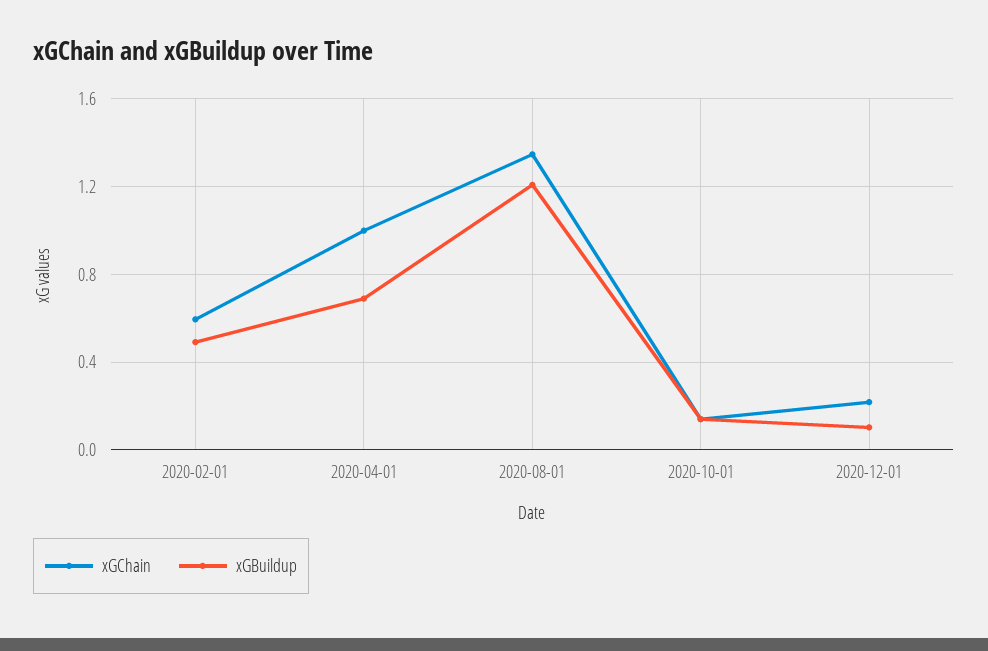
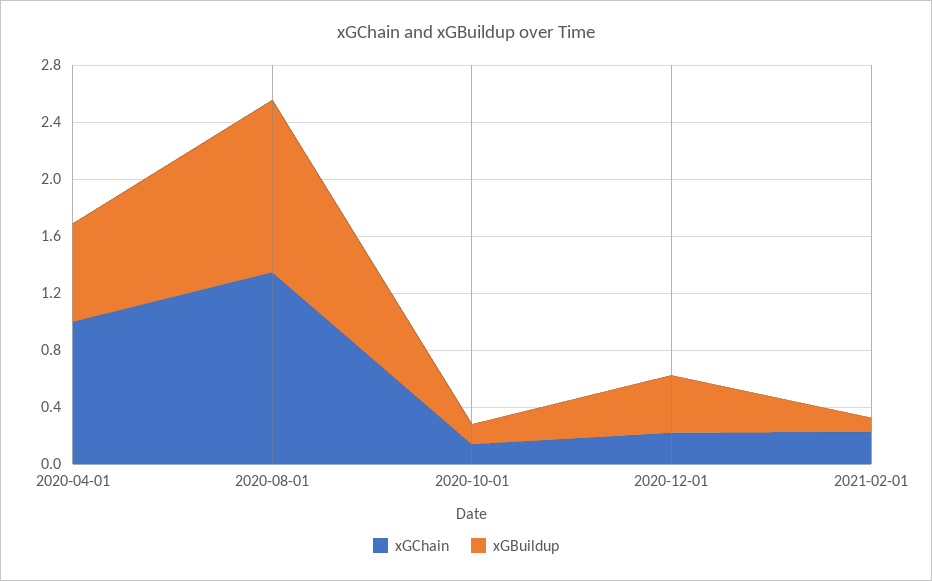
xGChain, 2020-02-01: 0.6 -> none
xGBuildup, 2020-02-01: 0.5 -> none
xGBuildup, 2020-12-01: 0.1 -> 0.4
xGChain, 2021-02-01: none -> 0.2
xGBuildup, 2021-02-01: none -> 0.1

